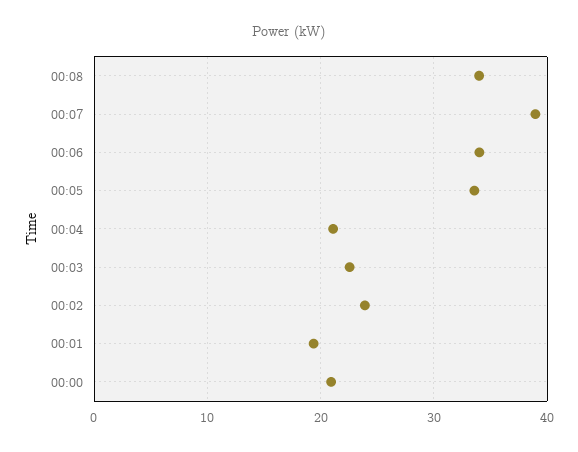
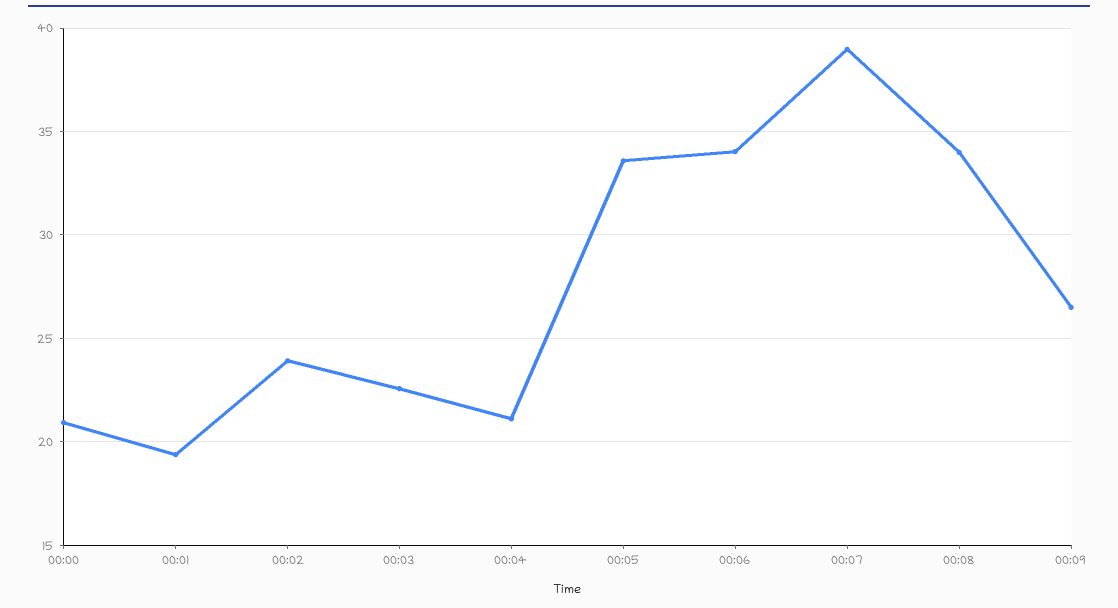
00:09: none -> 26.5

